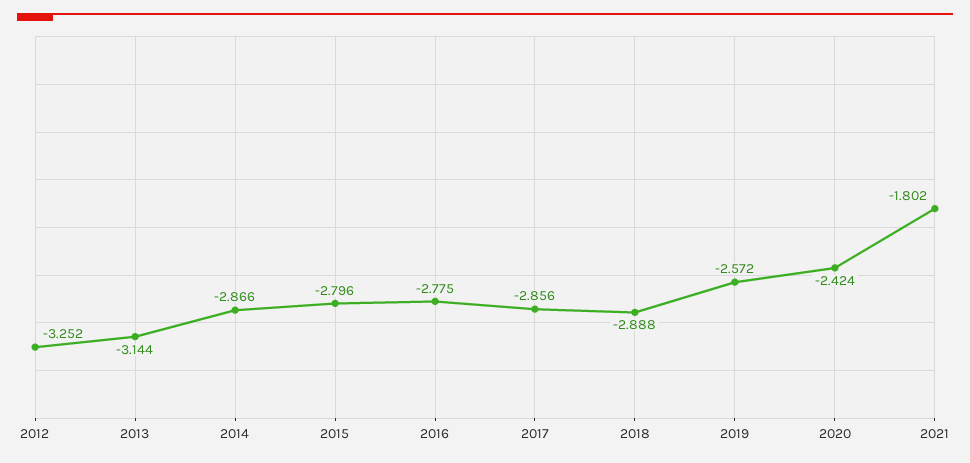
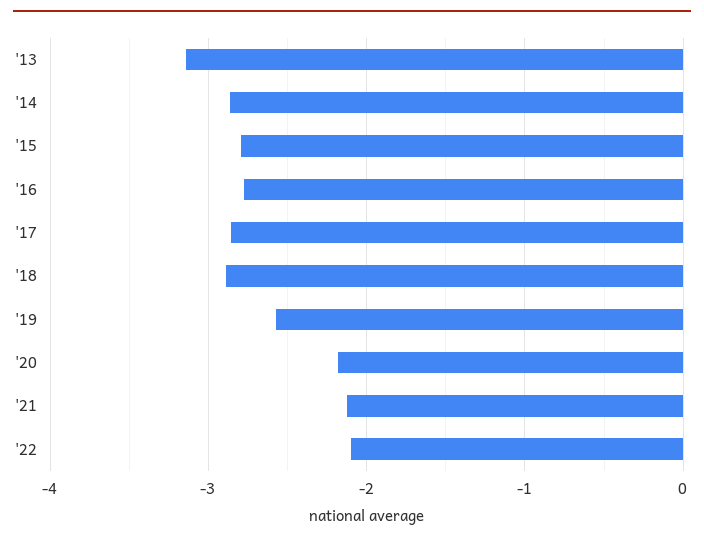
2012: -3.252 -> none
2020: -2.424 -> -2.2
2021: -1.802 -> -2.1
'22: none -> -2.1

